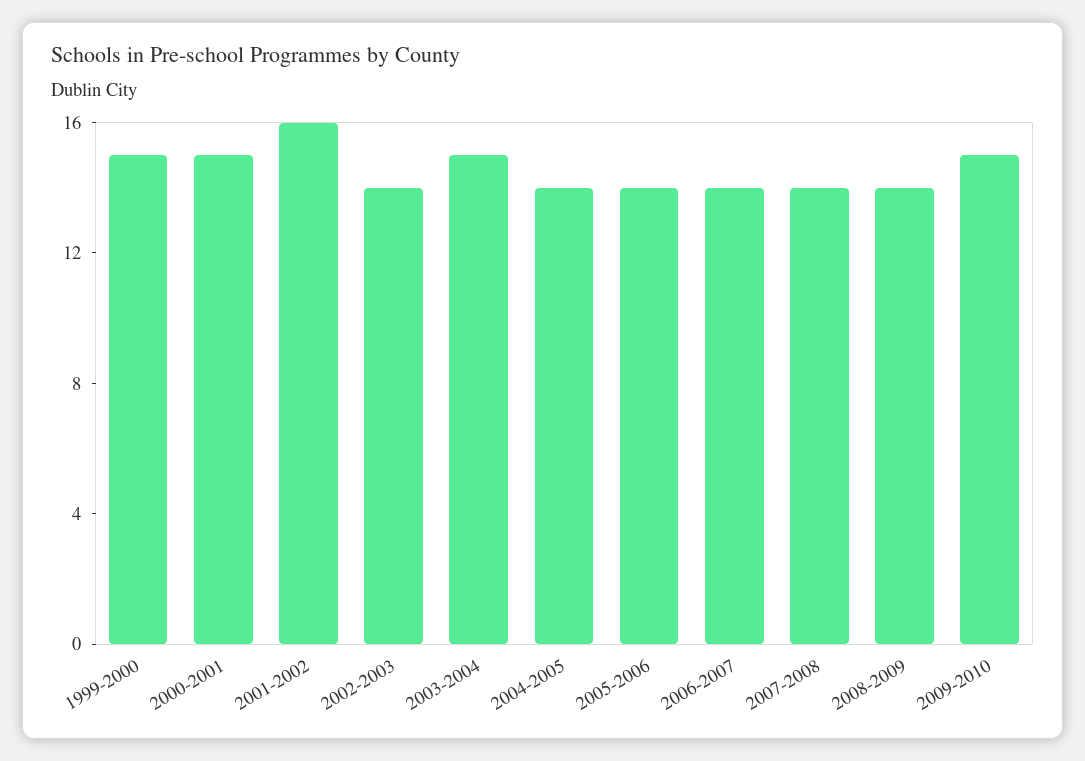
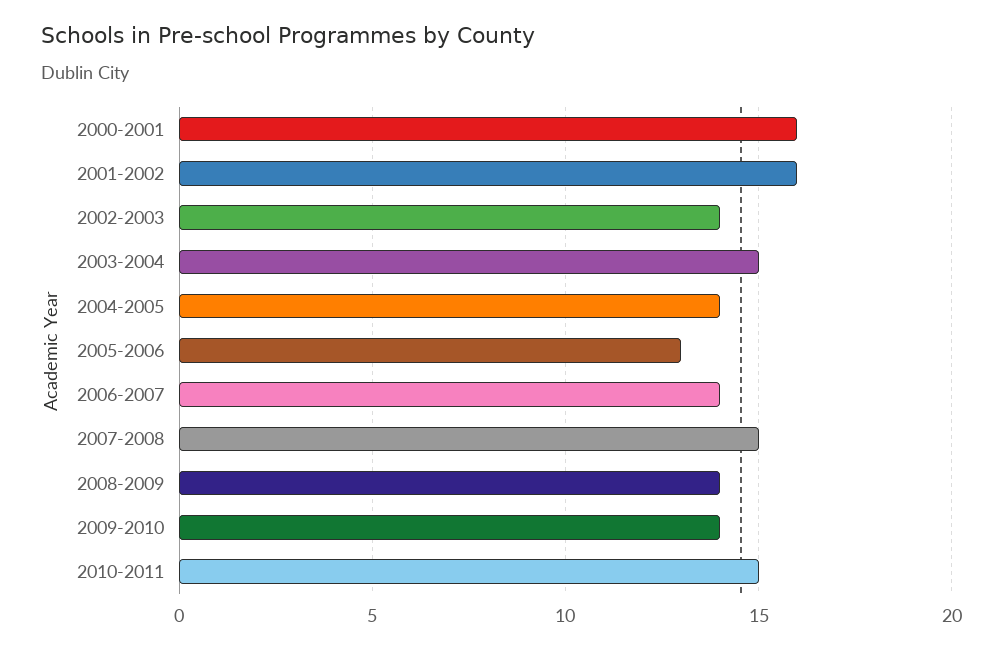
1999-2000: 15 -> none
2000-2001: 15 -> 16
2005-2006: 14 -> 13
2007-2008: 14 -> 15
2009-2010: 15 -> 14
2010-2011: none -> 15

